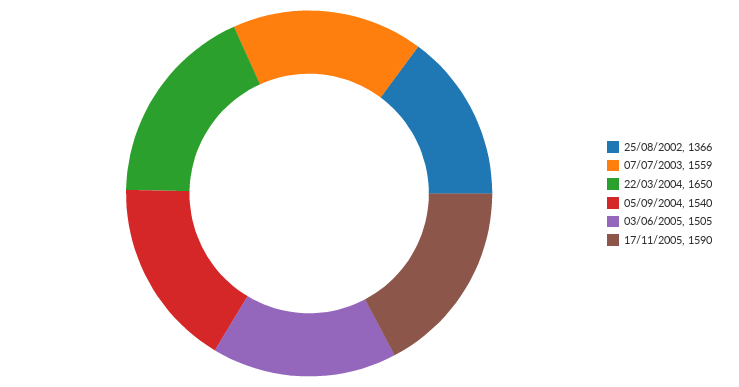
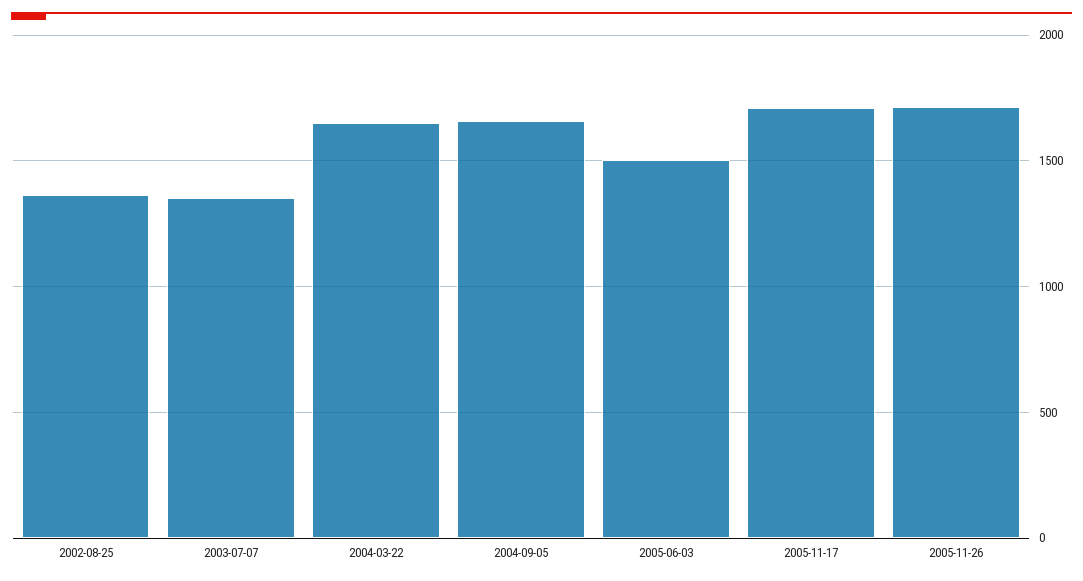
07/07/2003: 1559 -> 1350
05/09/2004: 1540 -> 1650
17/11/2005: 1590 -> 1700
2005-11-26: none -> 1700

